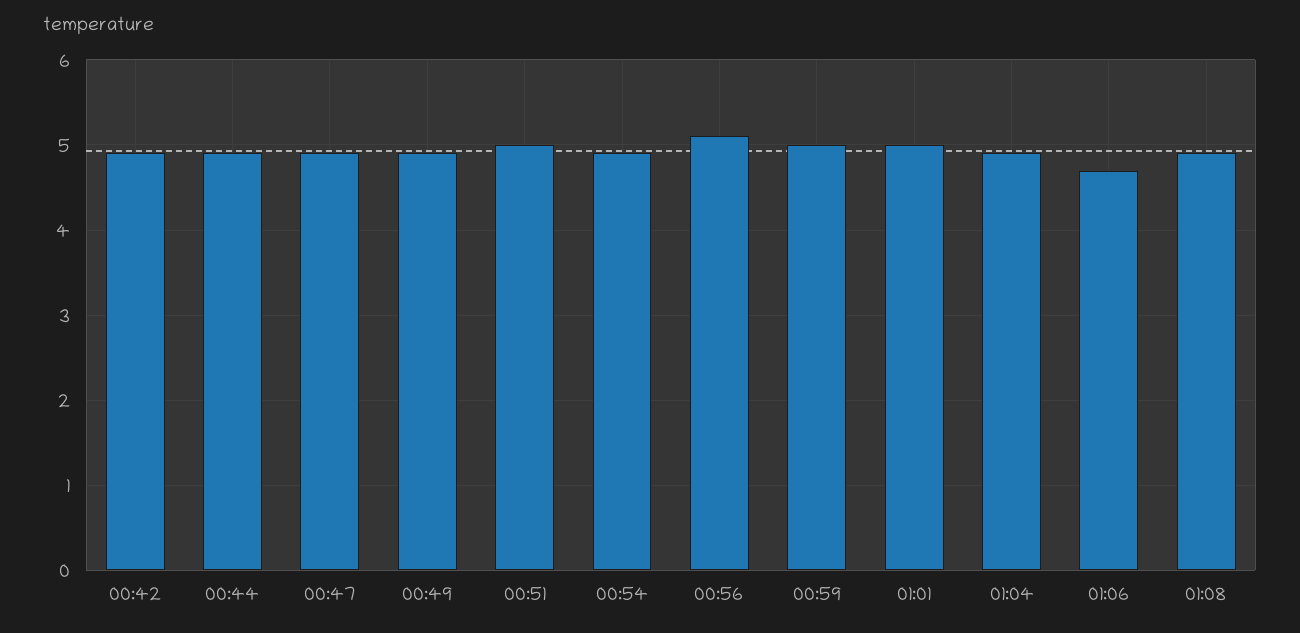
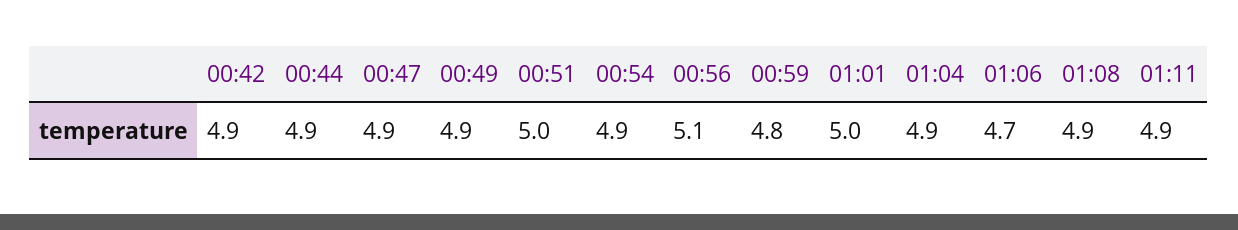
00:59: 5 -> 4.8
01:11: none -> 4.9

